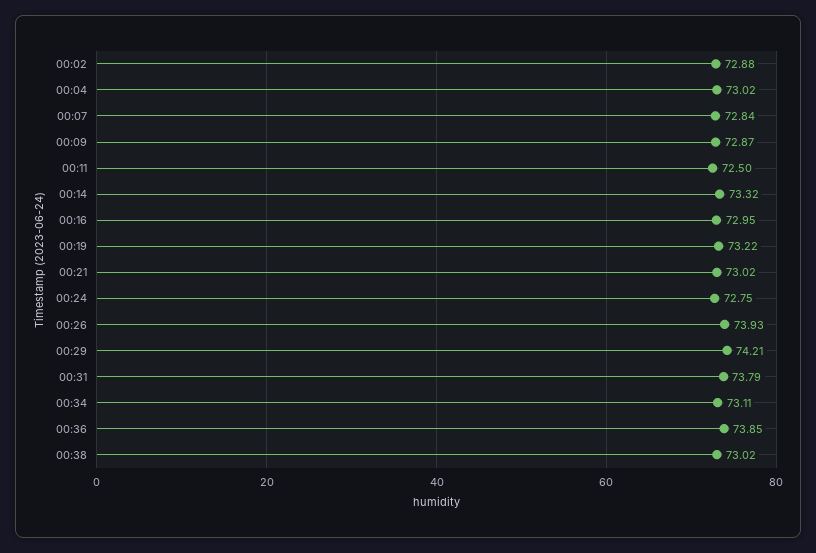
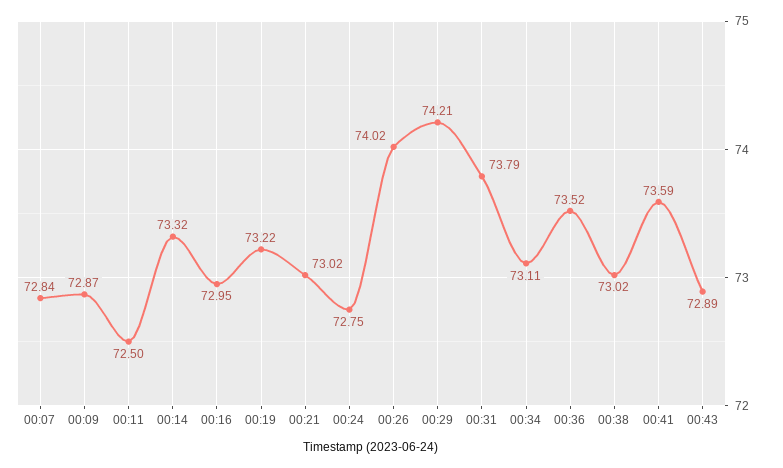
00:02: 72.88 -> none
00:04: 73.02 -> none
00:26: 73.93 -> 74.02
00:36: 73.85 -> 73.52
00:41: none -> 73.59
00:43: none -> 72.89

